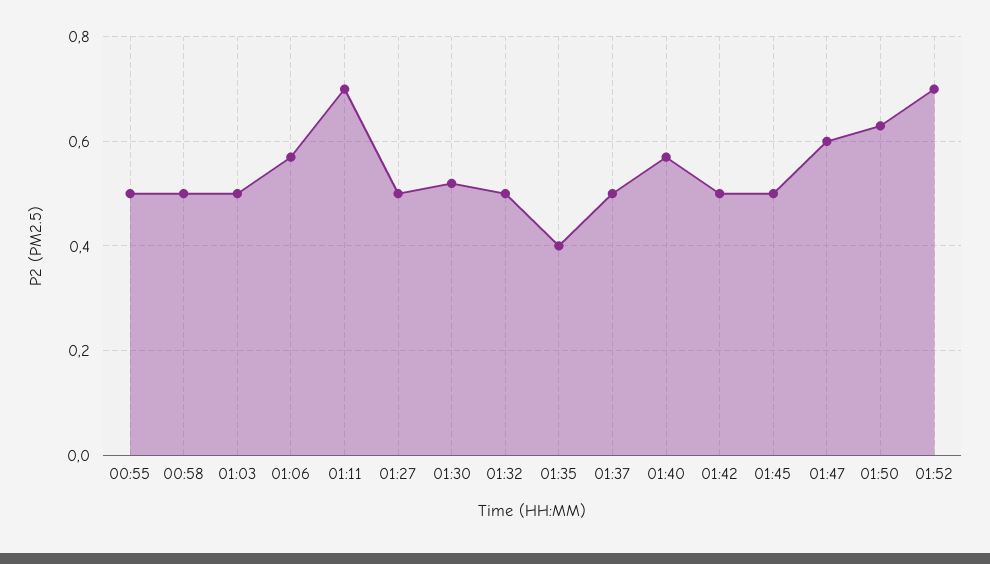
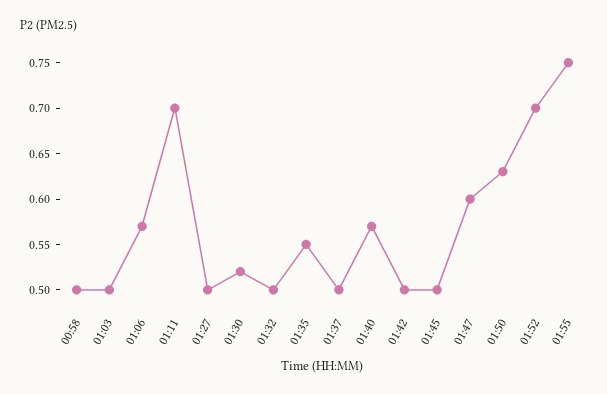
00:55: 0.5 -> none
01:35: 0.4 -> 0.55
01:55: none -> 0.75

